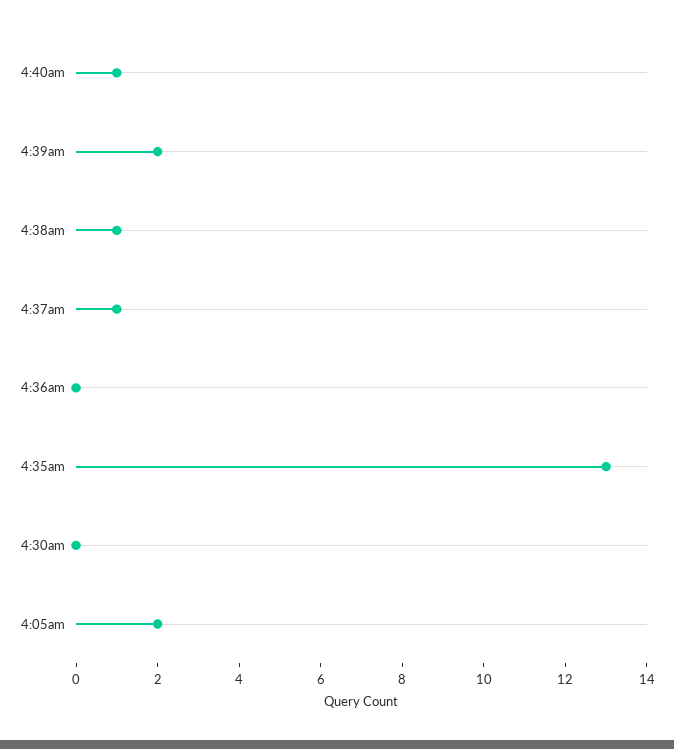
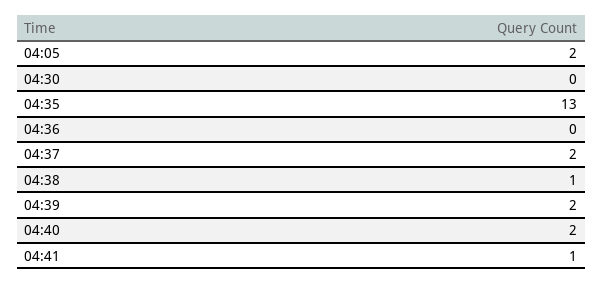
4:40am: 1 -> 2
4:37am: 1 -> 2
04:41: none -> 1

